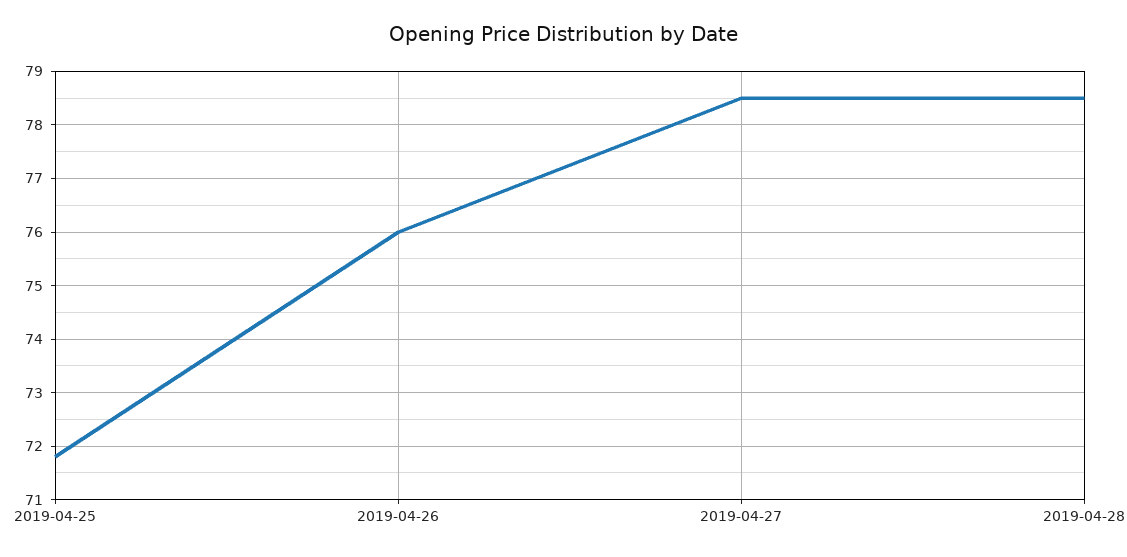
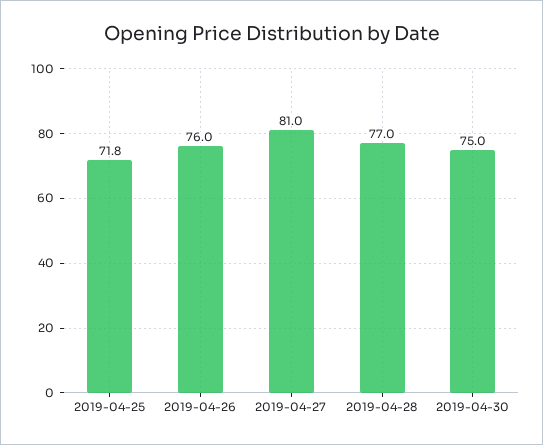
2019-04-27: 78.5 -> 81
2019-04-28: 78.5 -> 77
2019-04-30: none -> 75

